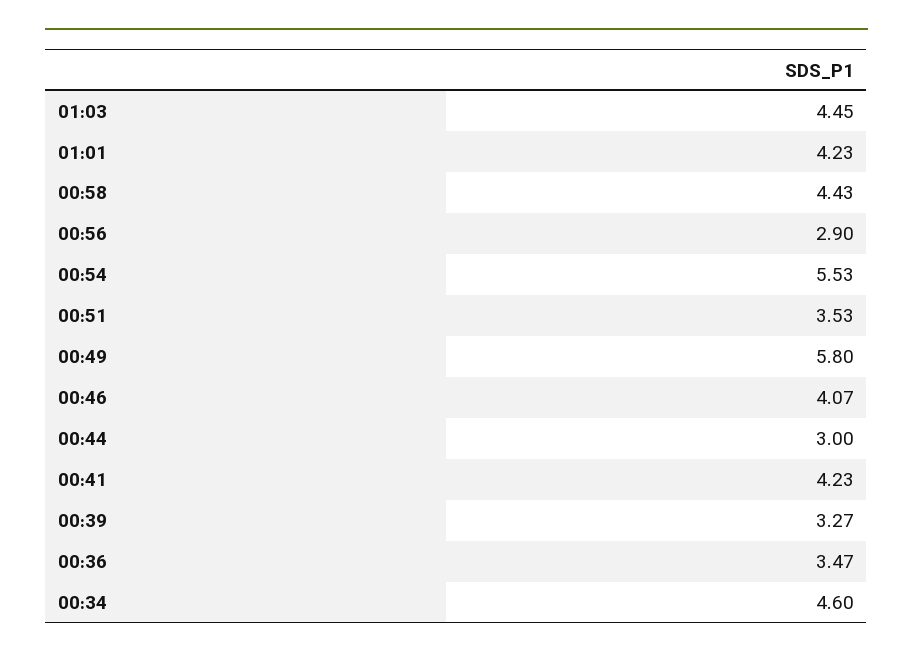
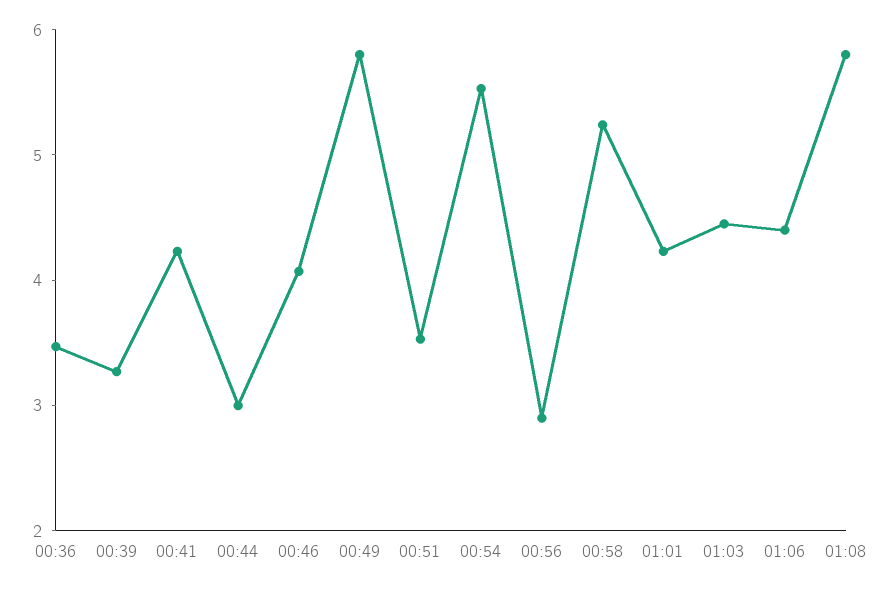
00:58: 4.43 -> 5.2
00:34: 4.6 -> none
01:06: none -> 4.4
01:08: none -> 5.8

